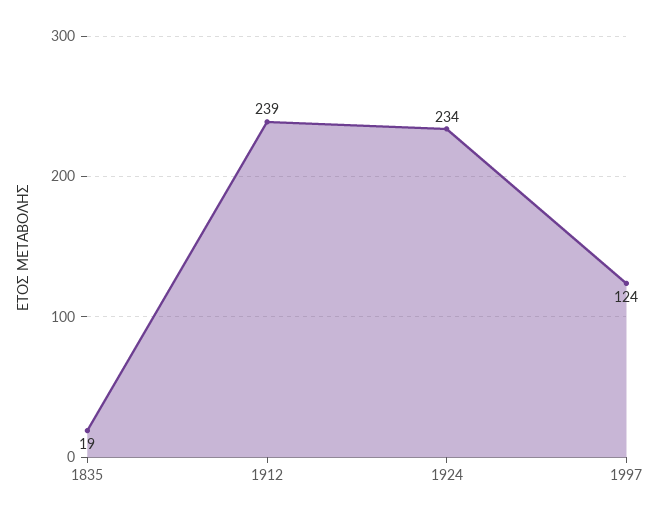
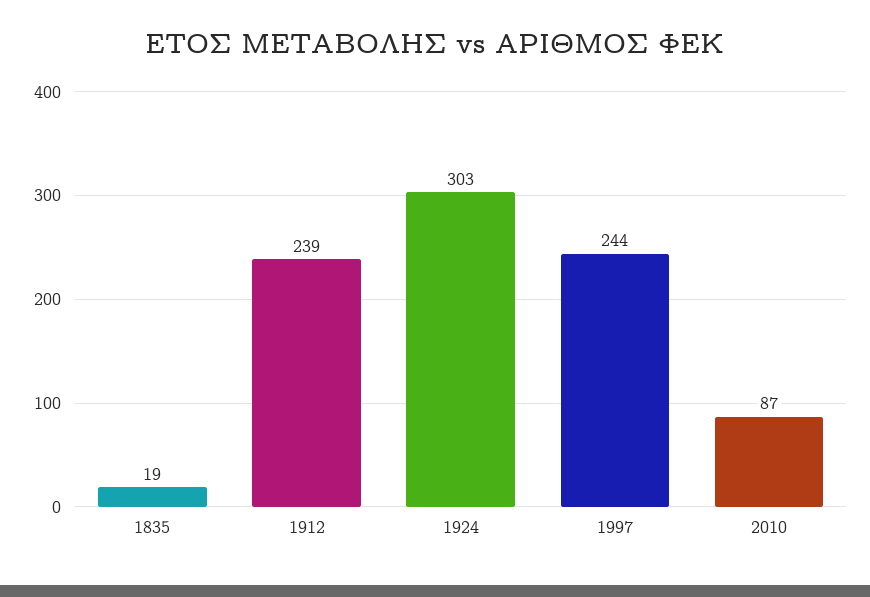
1924: 234 -> 303
1997: 124 -> 244
2010: none -> 87

